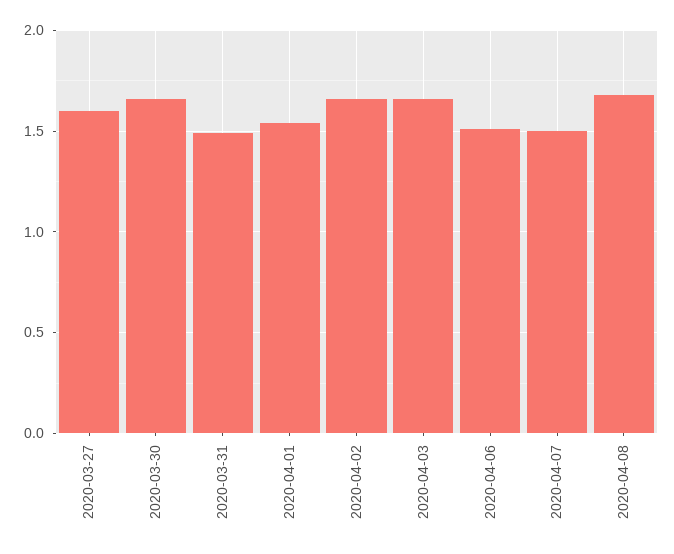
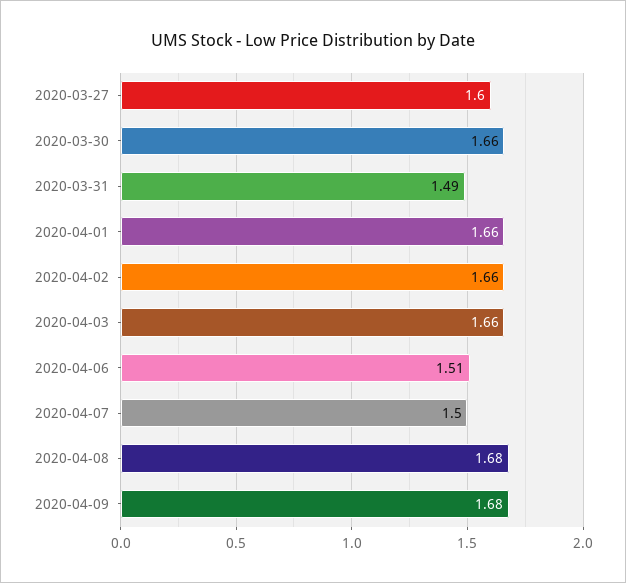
2020-04-01: 1.55 -> 1.66
2020-04-09: none -> 1.68

